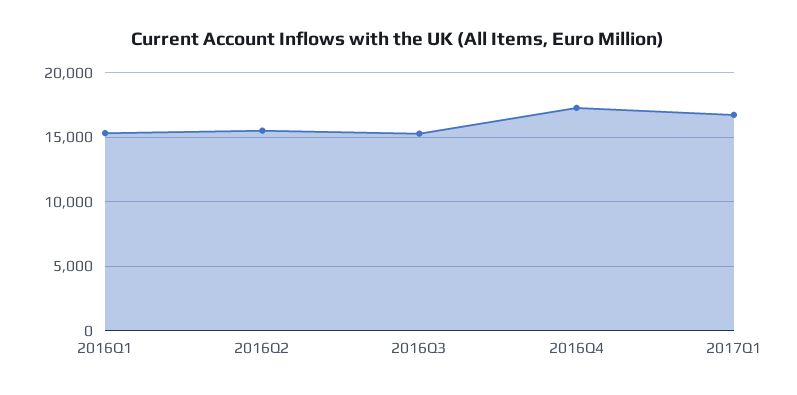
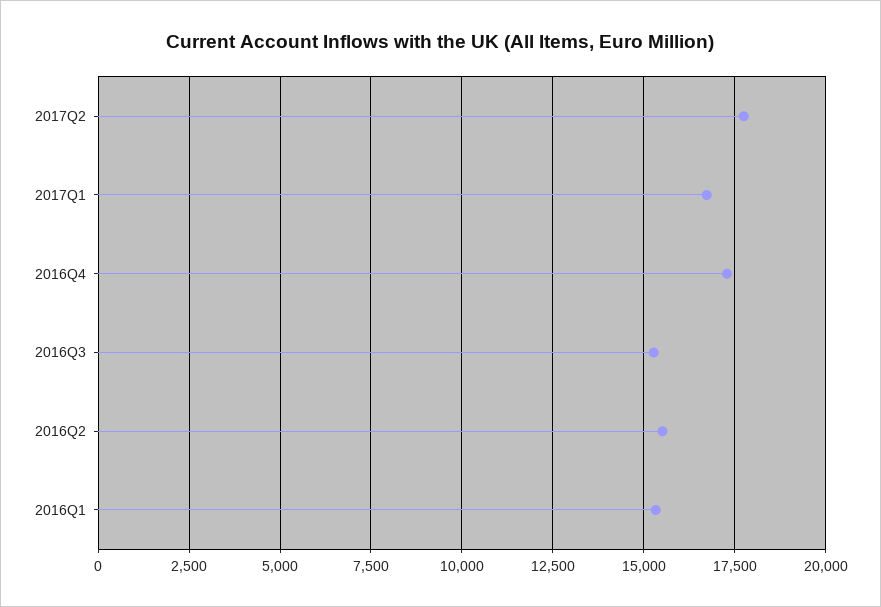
2017Q2: none -> 17750

